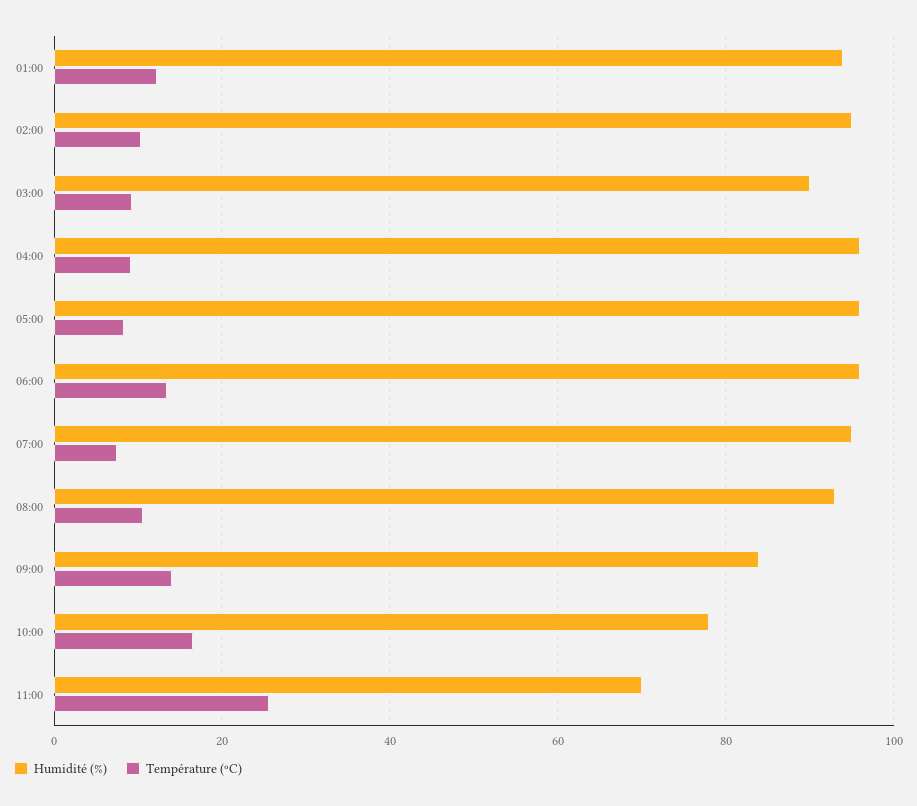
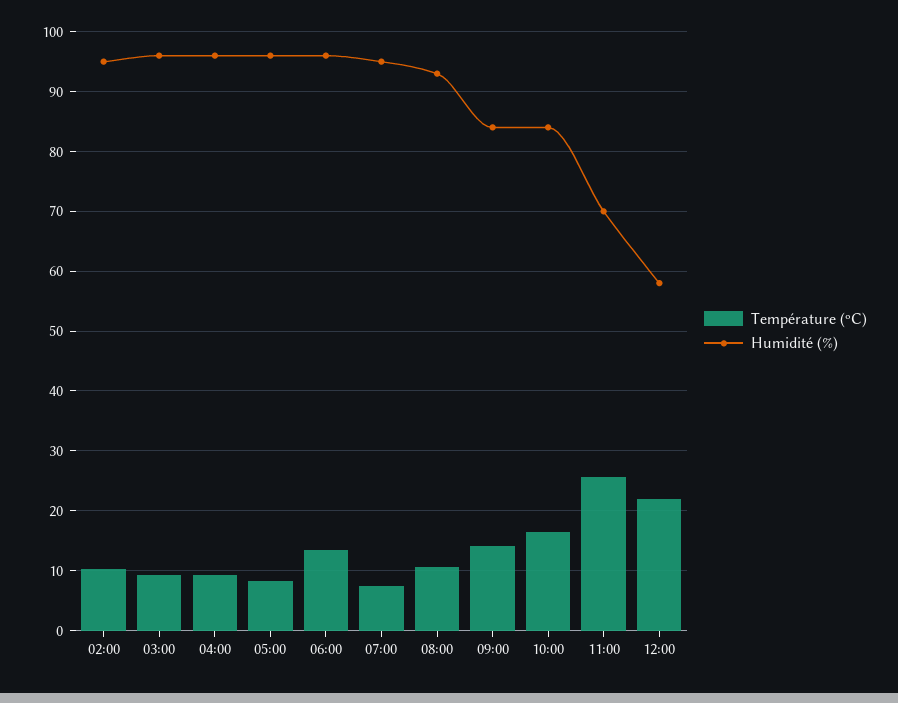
Humidité (%), 01:00: 94 -> none
Température (ºC), 01:00: 12 -> none
Humidité (%), 03:00: 90 -> 96
Humidité (%), 10:00: 78 -> 84
Température (ºC), 12:00: none -> 22
Humidité (%), 12:00: none -> 58

